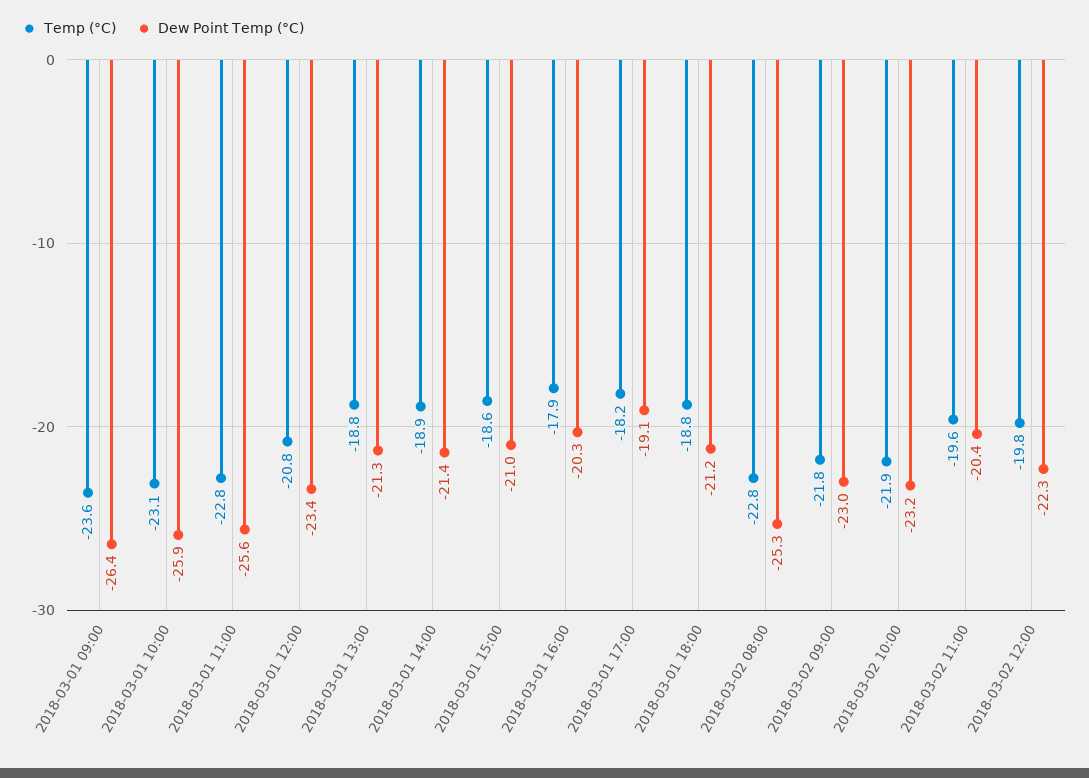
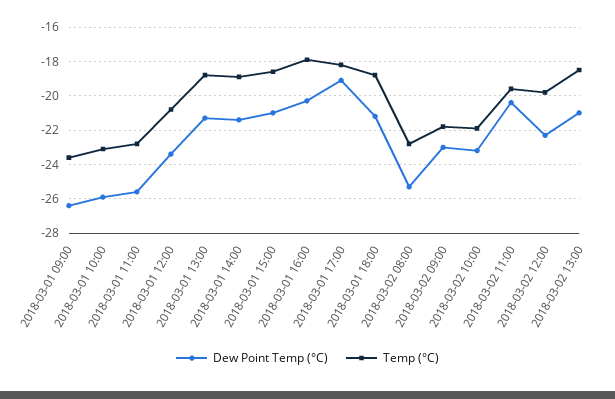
Dew Point Temp (°C), 2018-03-02 13:00: none -> -21
Temp (°C), 2018-03-02 13:00: none -> -18.5

